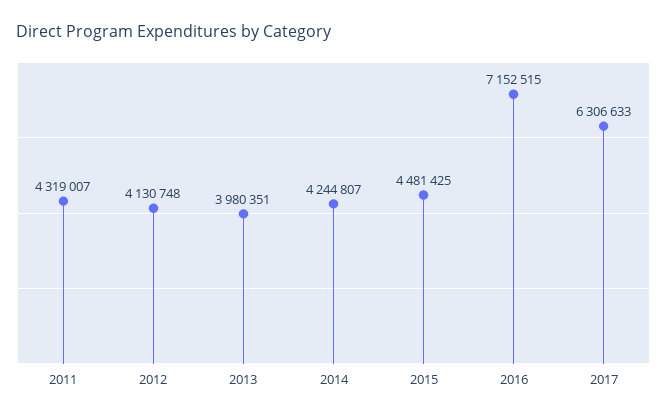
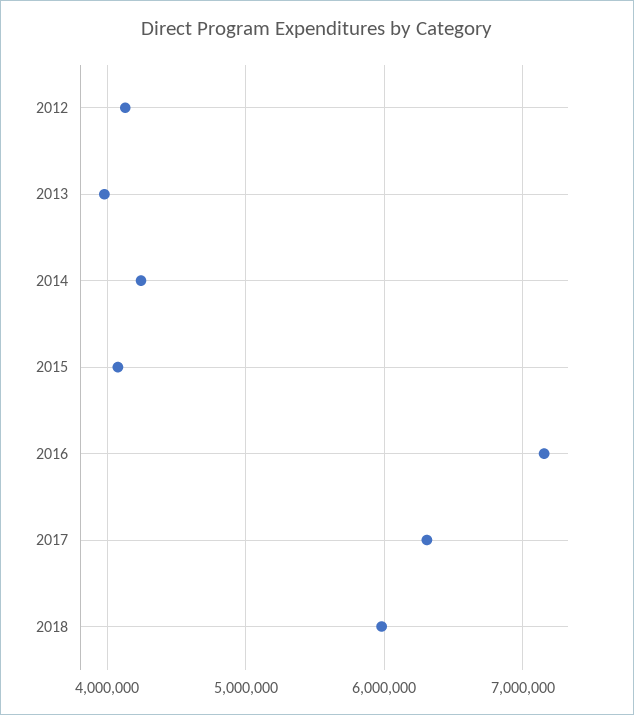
2011: 4319007 -> none
2015: 4481425 -> 4100000
2018: none -> 6000000

